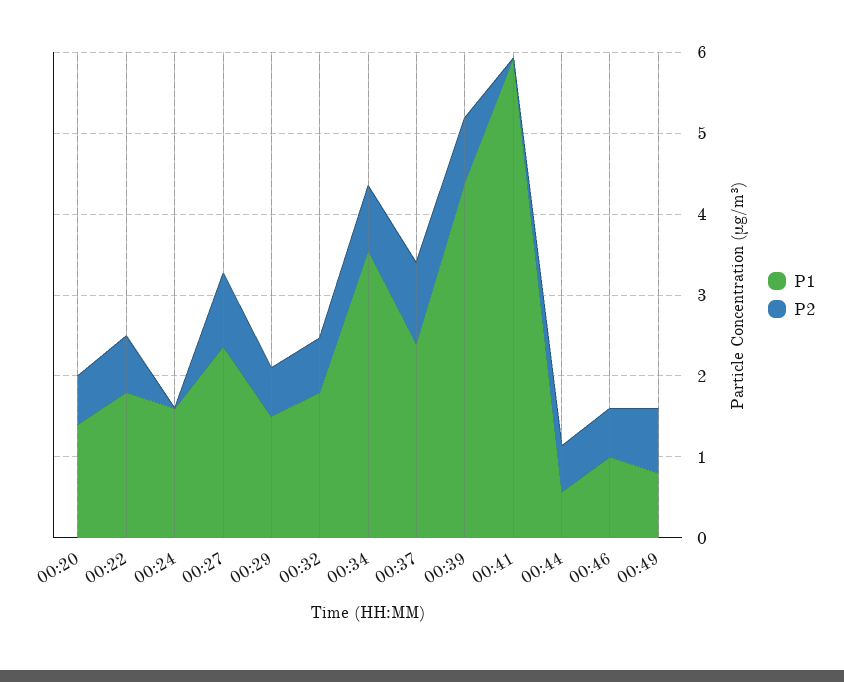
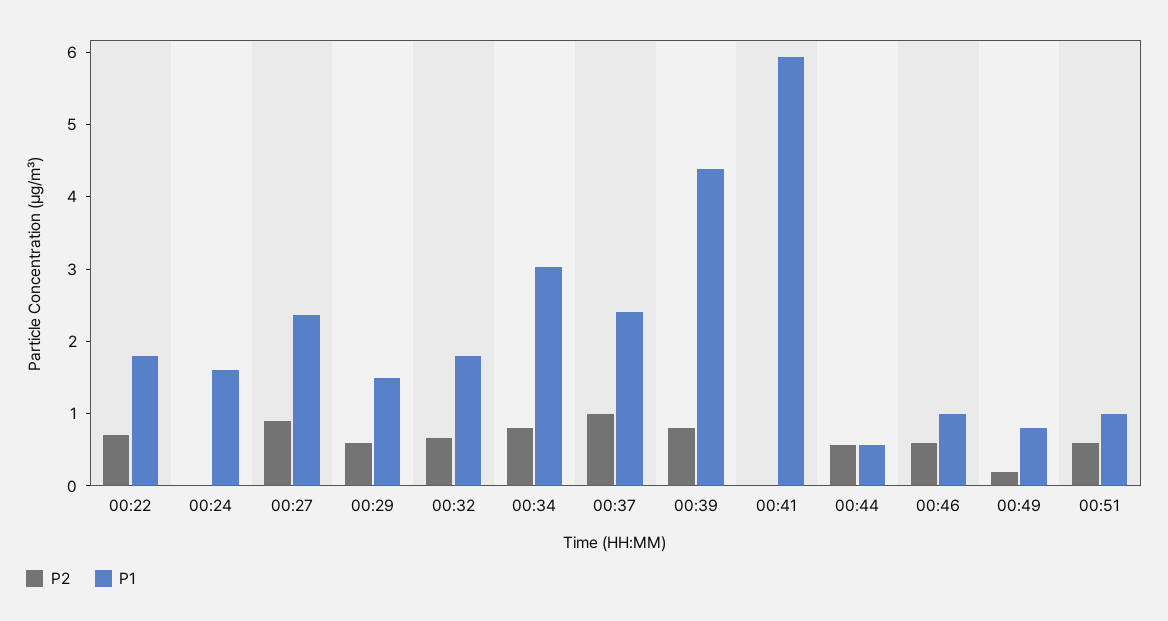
P1, 00:20: 1.4 -> none
P2, 00:20: 0.6 -> none
P1, 00:34: 3.6 -> 3
P2, 00:49: 0.8 -> 0.2
P2, 00:51: none -> 0.6
P1, 00:51: none -> 1

